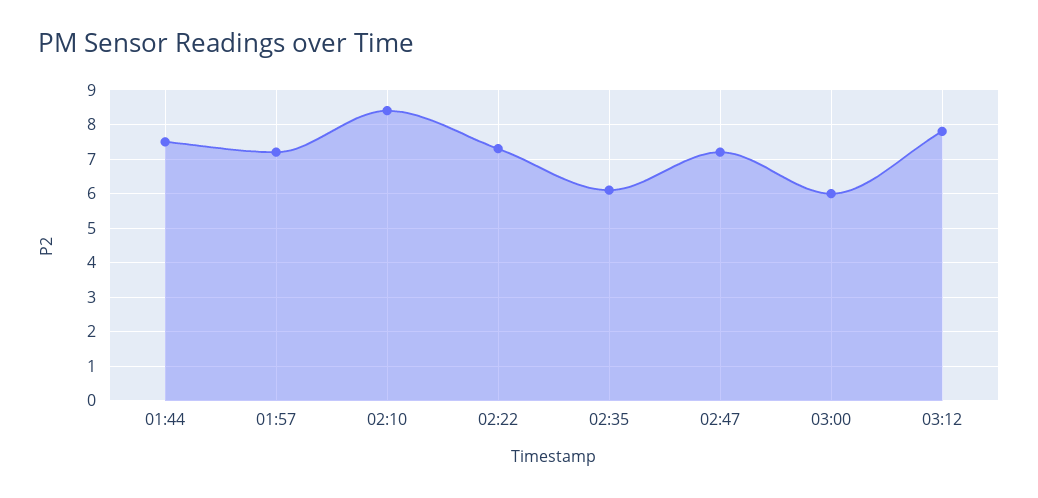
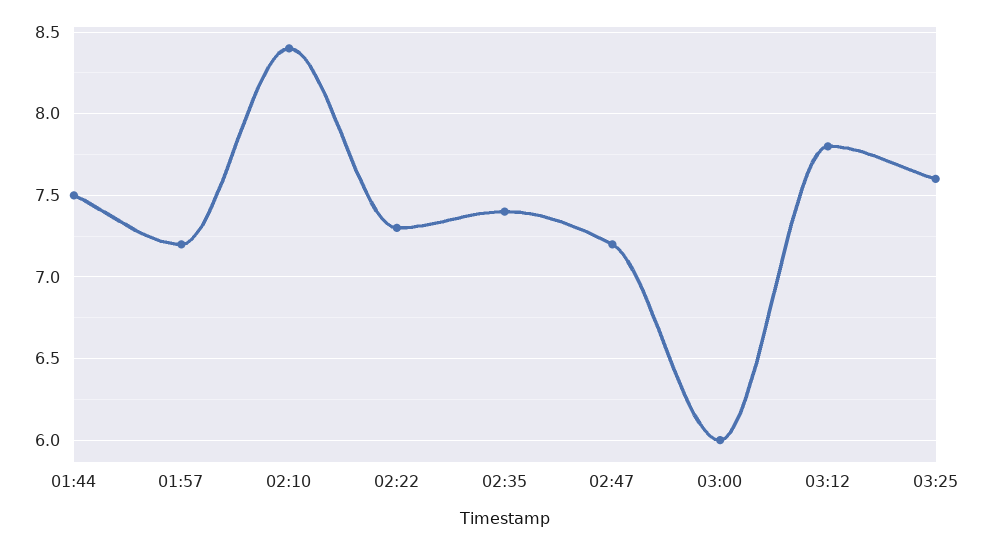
02:35: 6 -> 7.4
03:25: none -> 7.6

